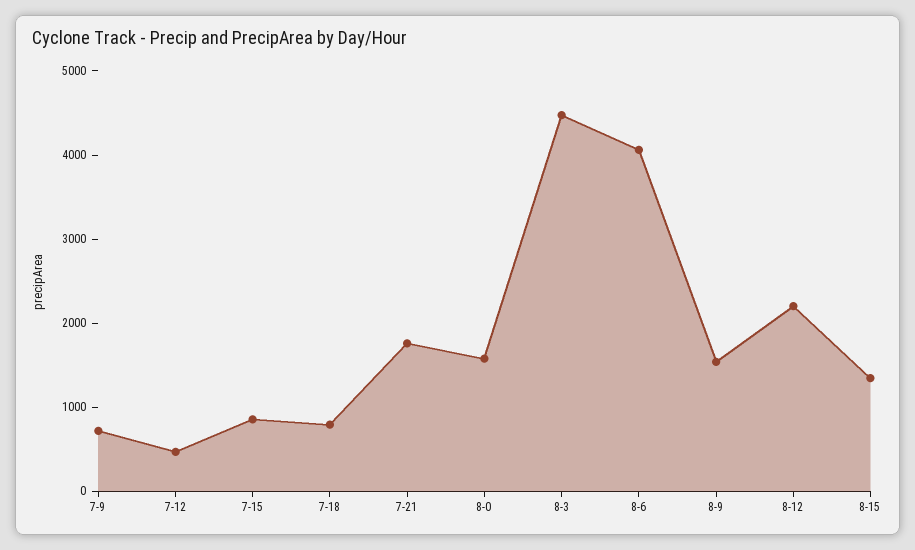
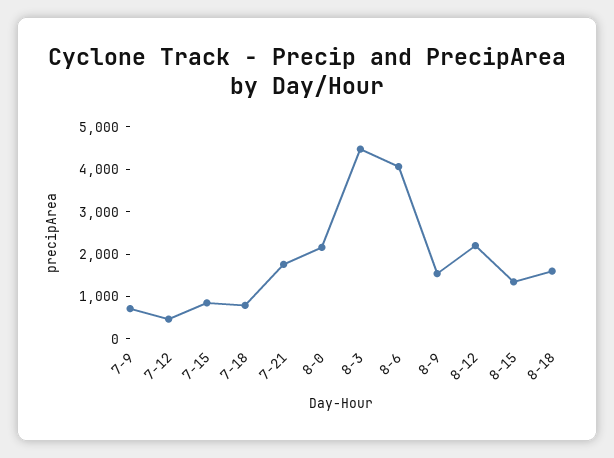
8-0: 1600 -> 2200
8-18: none -> 1600

